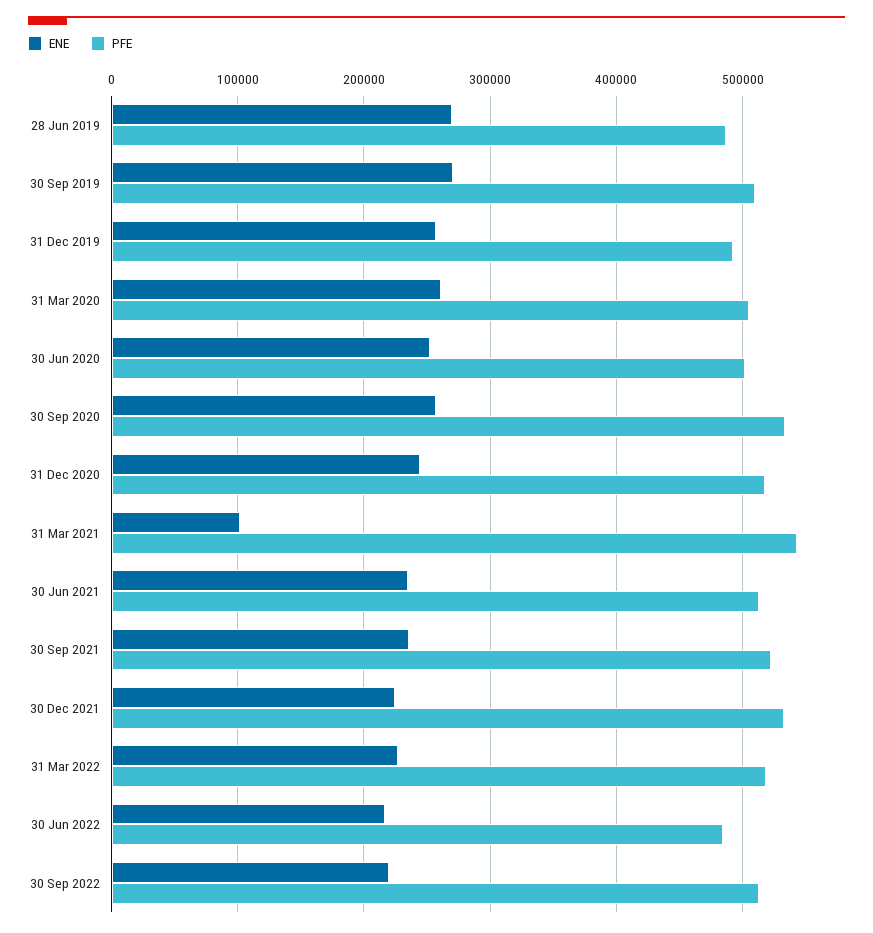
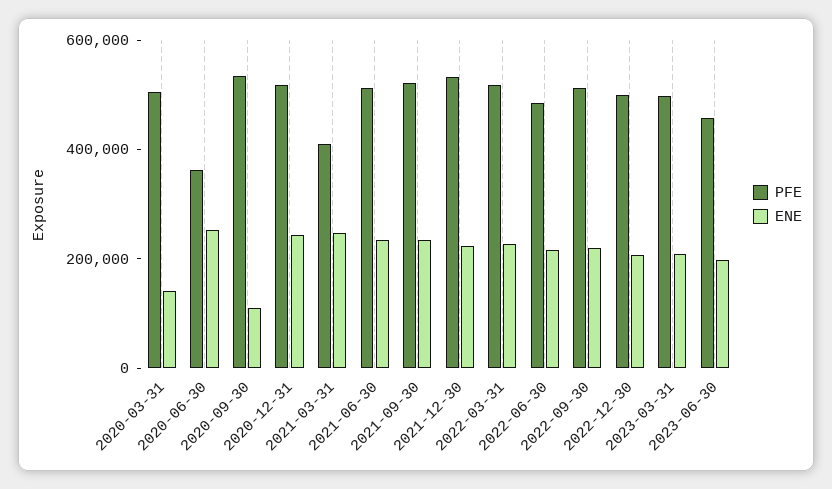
ENE, 28 Jun 2019: 270000 -> none
PFE, 28 Jun 2019: 490000 -> none
ENE, 30 Sep 2019: 270000 -> none
PFE, 30 Sep 2019: 510000 -> none
ENE, 31 Dec 2019: 260000 -> none
PFE, 31 Dec 2019: 490000 -> none
ENE, 31 Mar 2020: 260000 -> 150000
PFE, 30 Jun 2020: 500000 -> 350000
ENE, 30 Sep 2020: 260000 -> 100000
ENE, 31 Mar 2021: 100000 -> 250000
PFE, 31 Mar 2021: 540000 -> 400000
PFE, 2022-12-30: none -> 500000
ENE, 2022-12-30: none -> 200000
PFE, 2023-03-31: none -> 500000
ENE, 2023-03-31: none -> 200000
PFE, 2023-06-30: none -> 450000
ENE, 2023-06-30: none -> 200000

